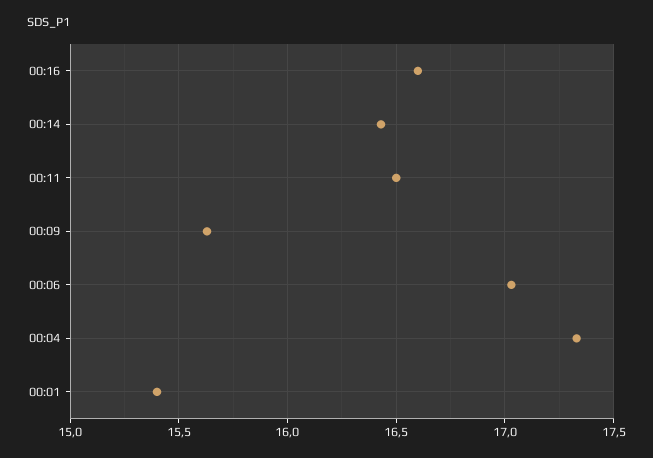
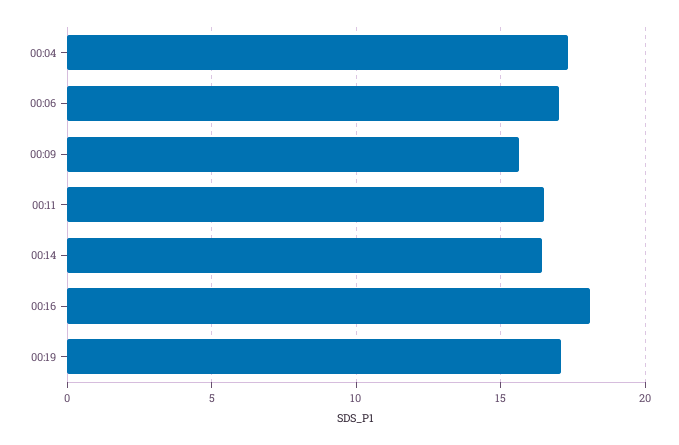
00:16: 16.6 -> 18
00:01: 15.4 -> none
00:19: none -> 17

